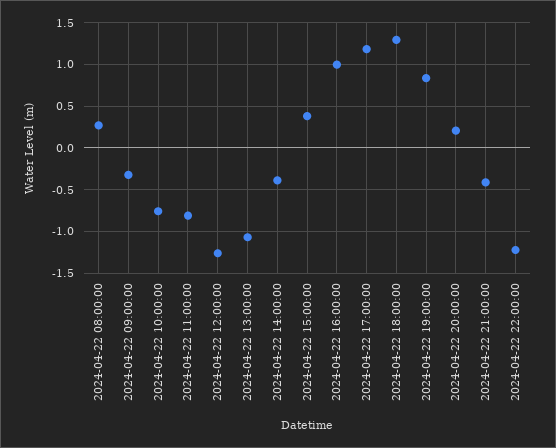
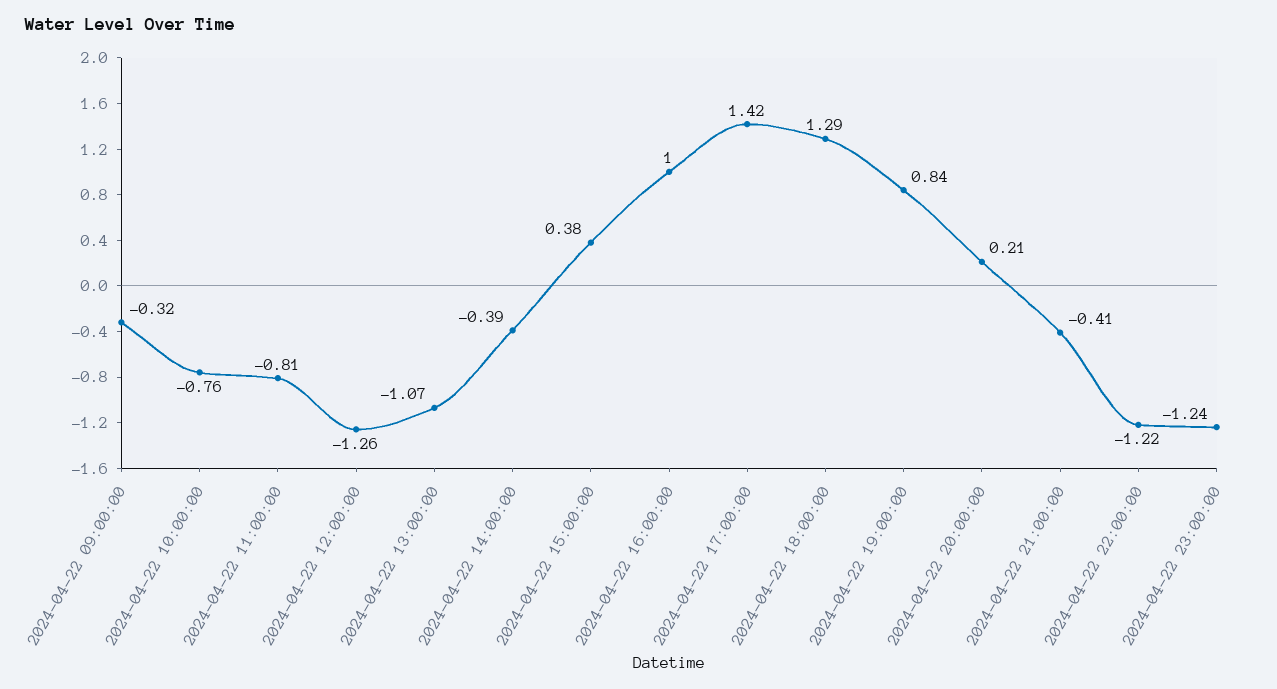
2024-04-22 08:00:00: 0.3 -> none
2024-04-22 17:00:00: 1.2 -> 1.42
2024-04-22 23:00:00: none -> -1.24

